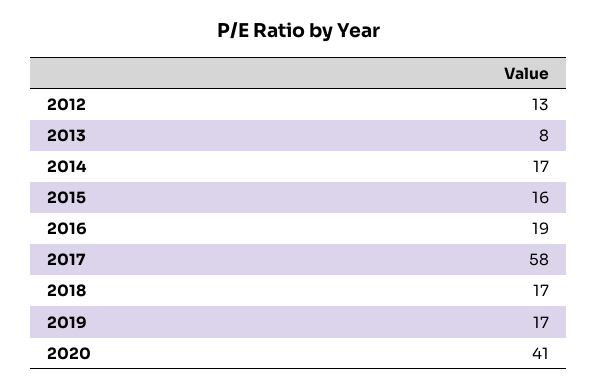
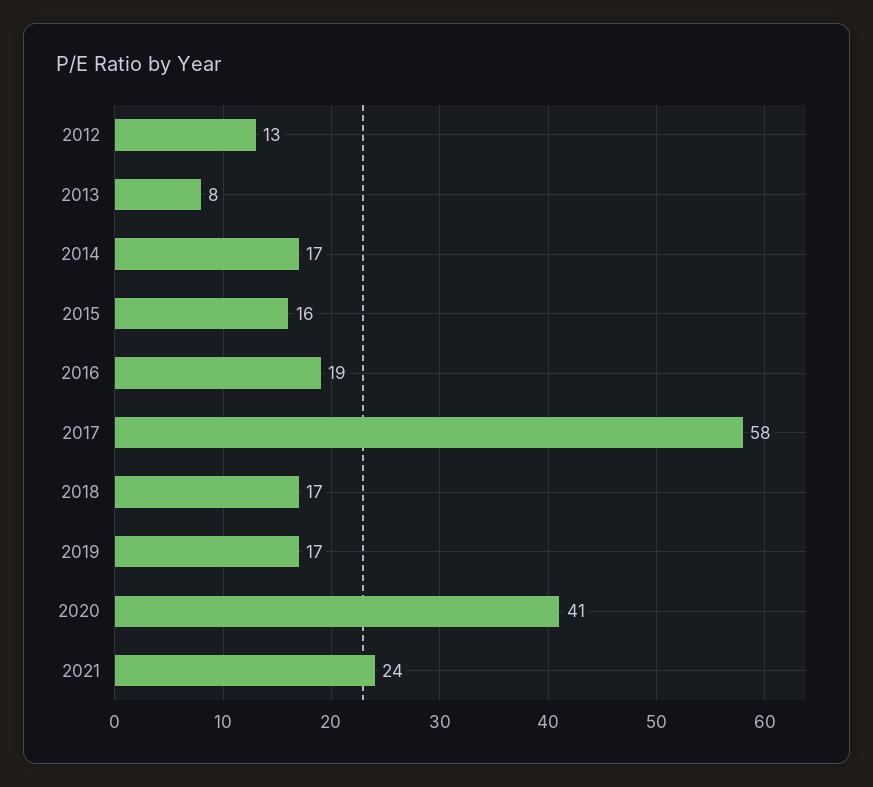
2021: none -> 24

